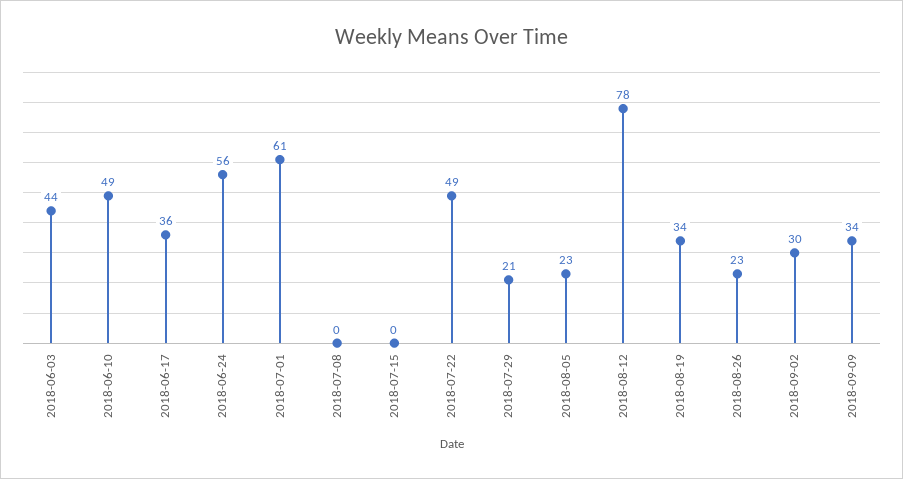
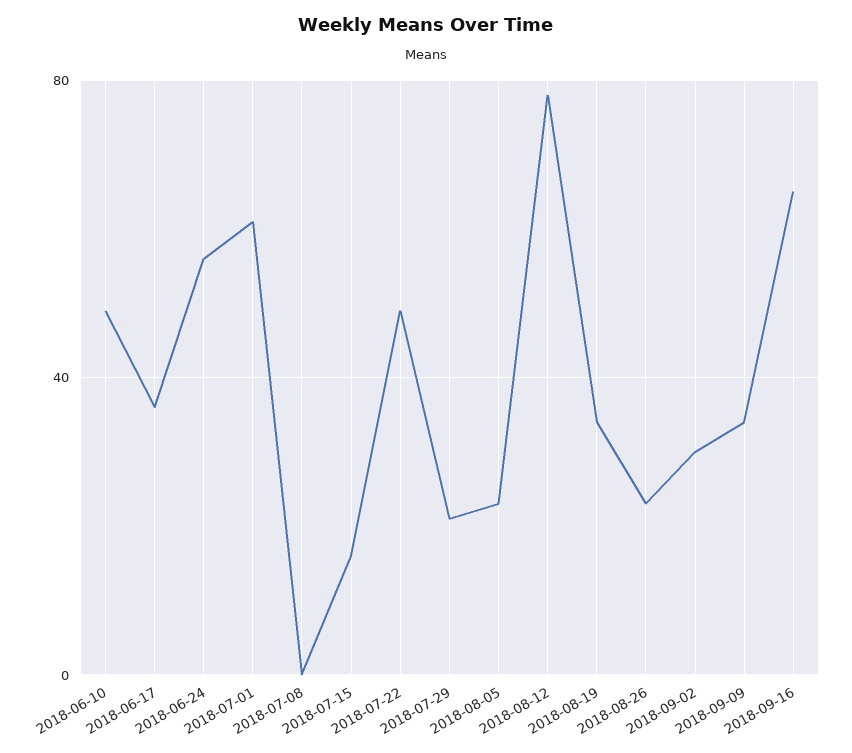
2018-06-03: 44 -> none
2018-07-15: 0 -> 15
2018-09-16: none -> 65

